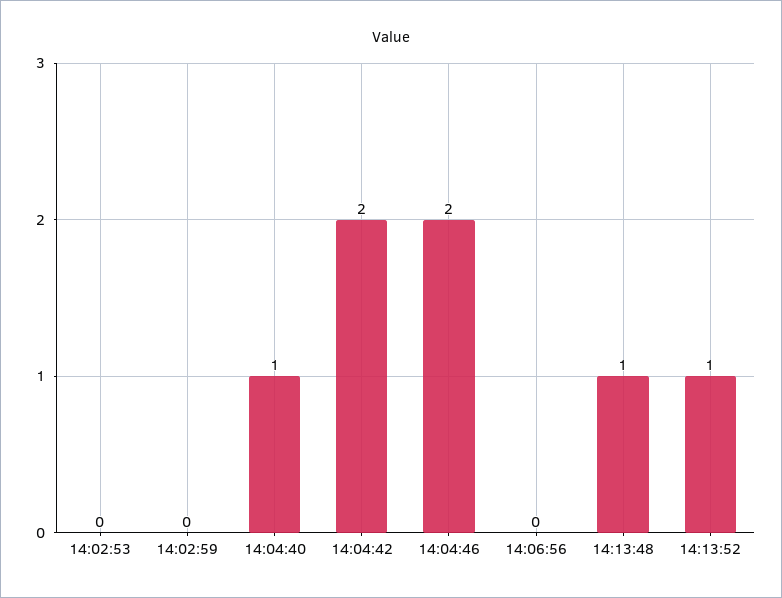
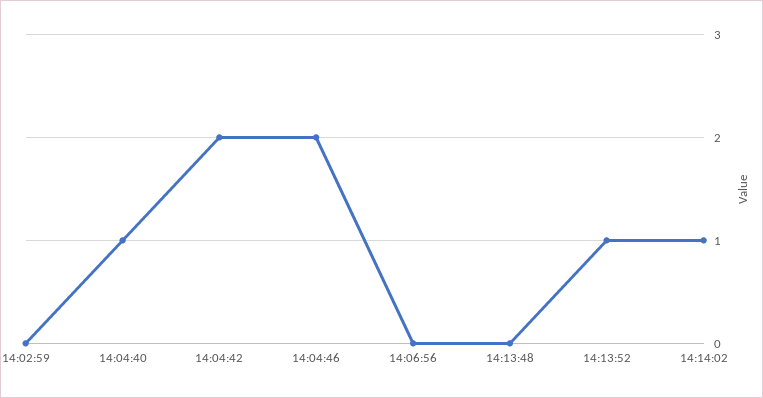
14:02:53: 0 -> none
14:13:48: 1 -> 0
14:14:02: none -> 1

